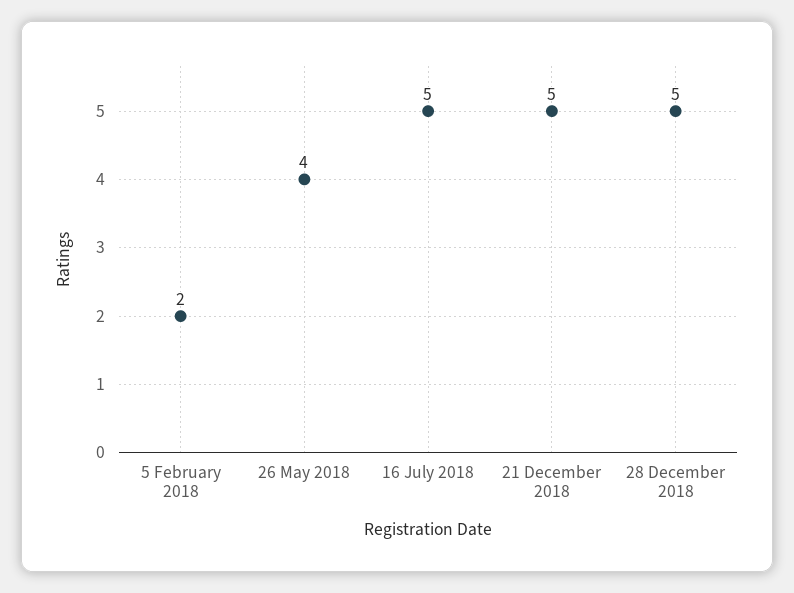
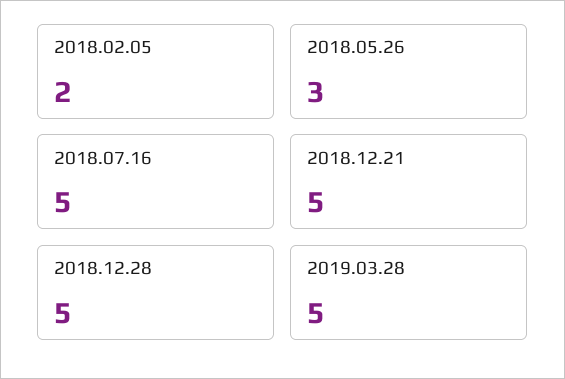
26 May 2018: 4 -> 3
2019.03.28: none -> 5

